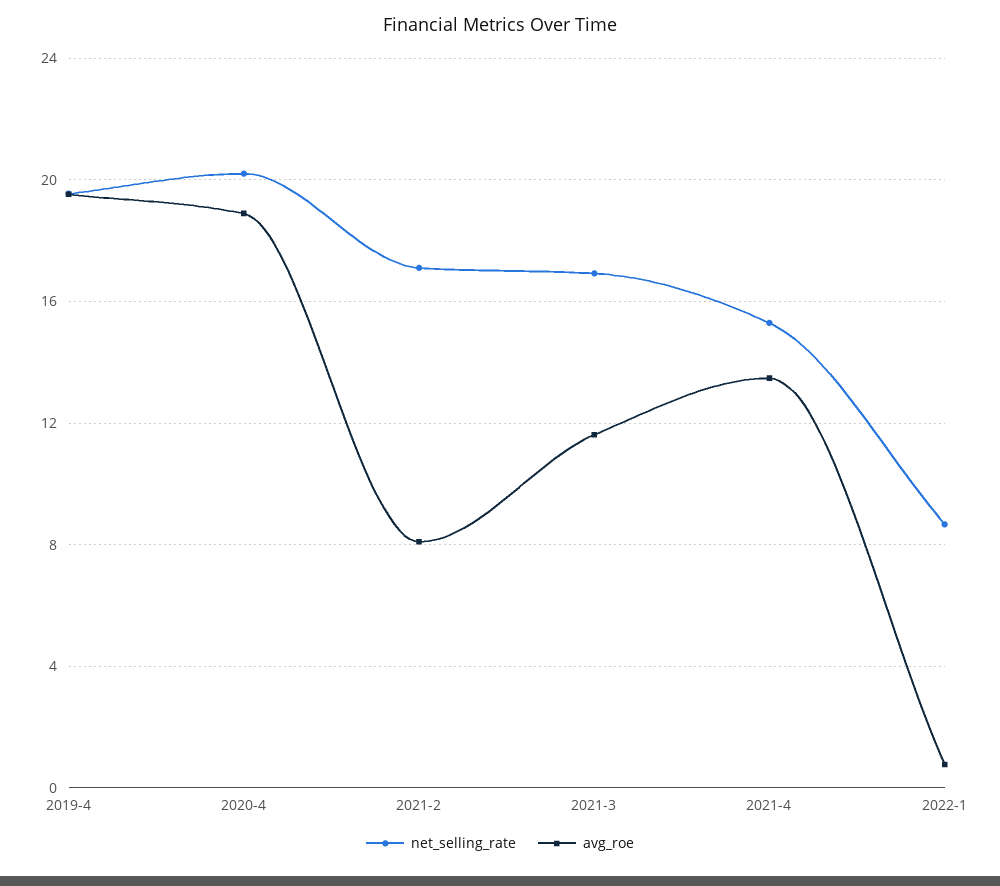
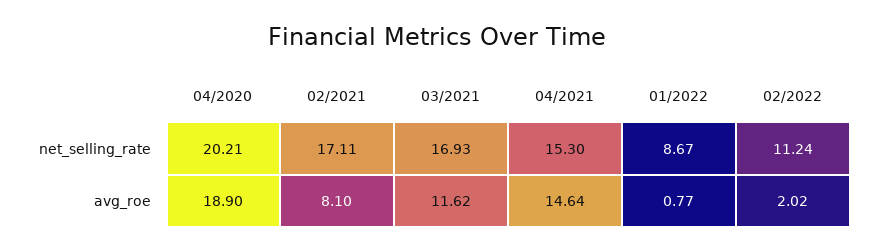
net_selling_rate, 2019-4: 19.5 -> none
avg_roe, 2019-4: 19.5 -> none
avg_roe, 2021-4: 13.5 -> 14.64
net_selling_rate, 02/2022: none -> 11.24
avg_roe, 02/2022: none -> 2.02

